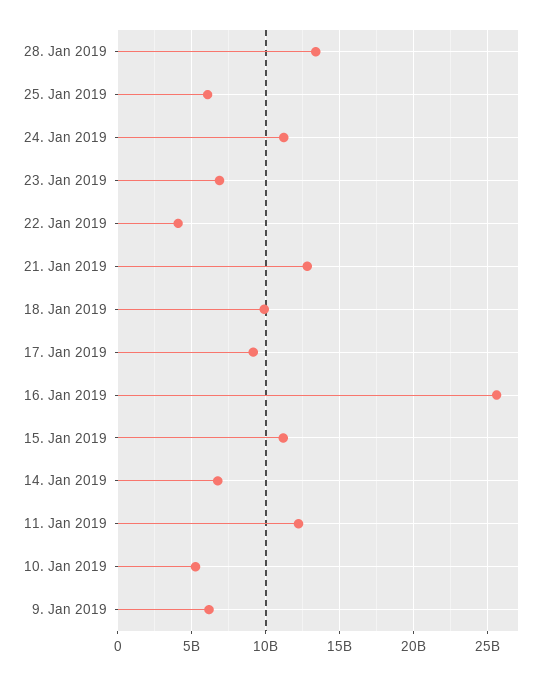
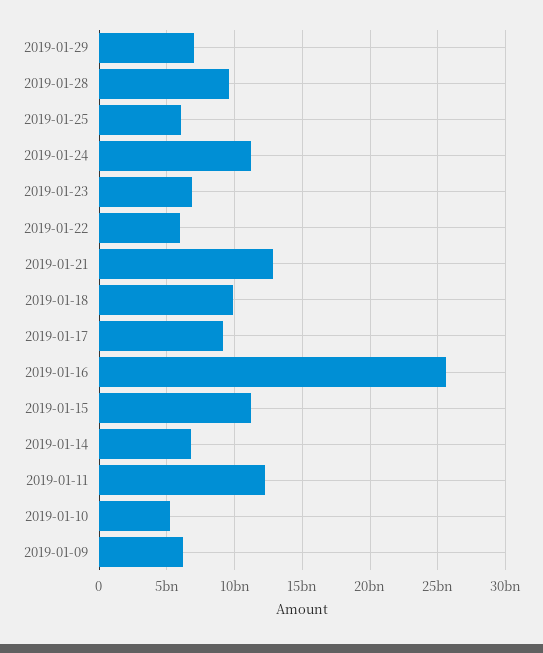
28. Jan 2019: 13500000000 -> 9500000000
22. Jan 2019: 4000000000 -> 6000000000
2019-01-29: none -> 7000000000

